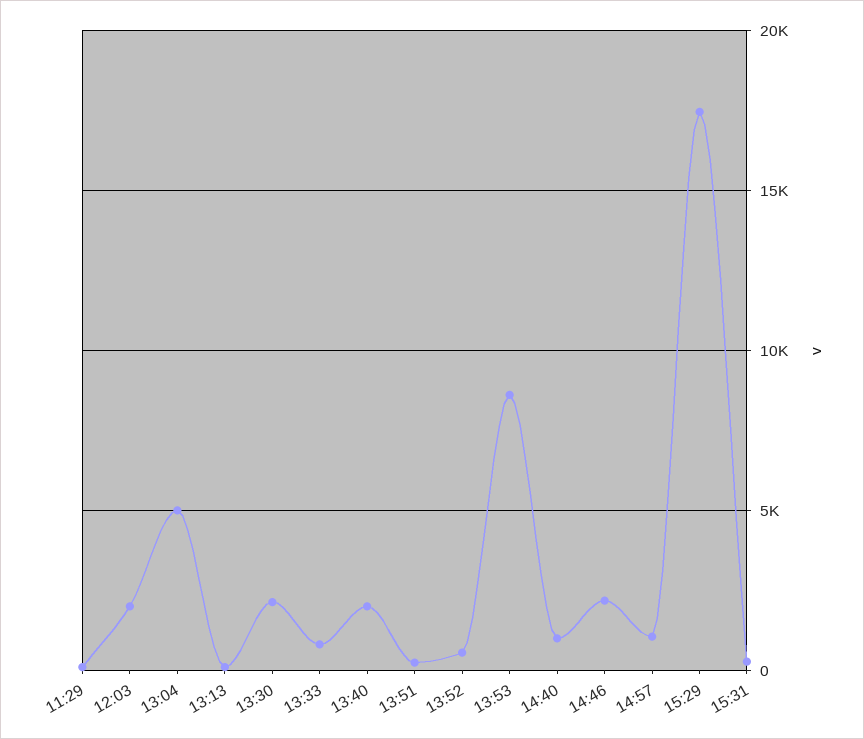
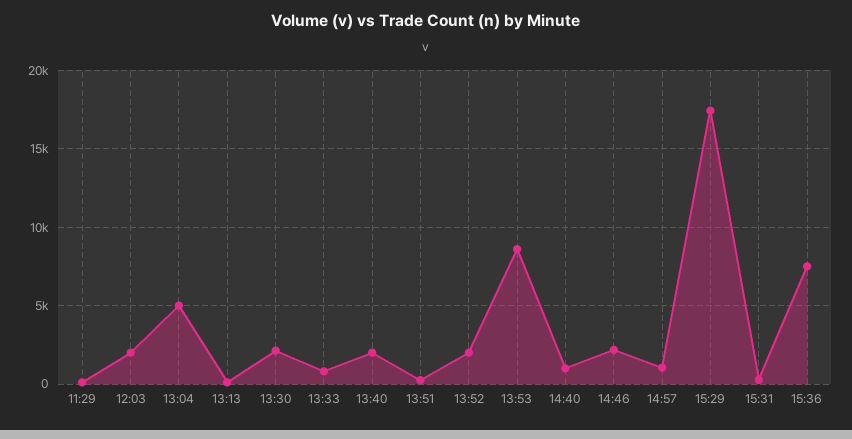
13:52: 500 -> 2000
15:36: none -> 7500

